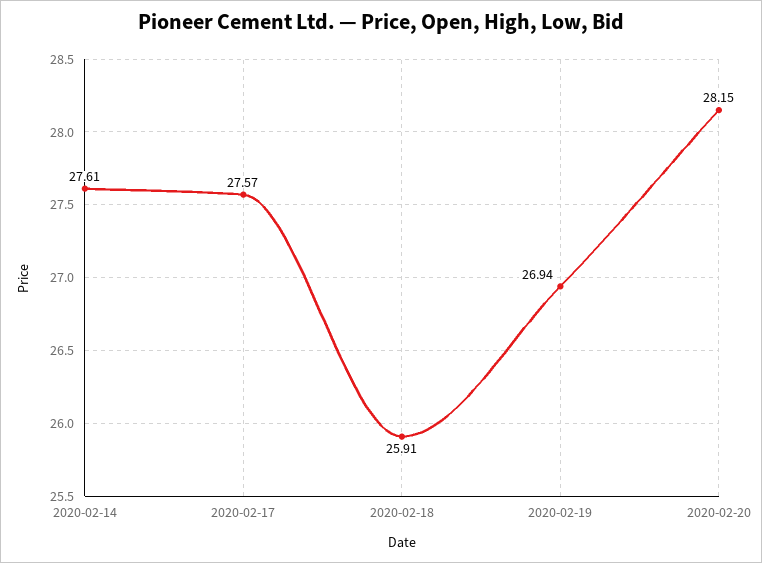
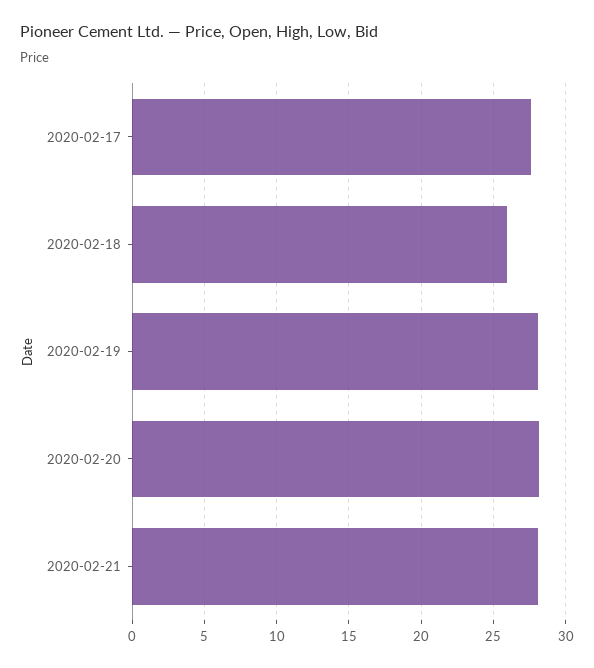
2020-02-14: 27.61 -> none
2020-02-19: 26.94 -> 28
2020-02-21: none -> 28

